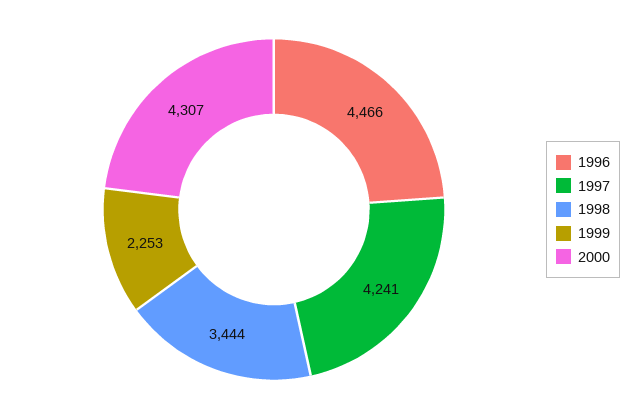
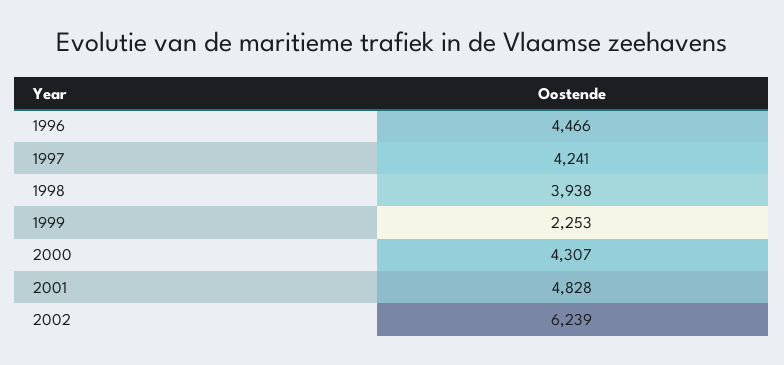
1998: 3444 -> 3938
2001: none -> 4828
2002: none -> 6239

